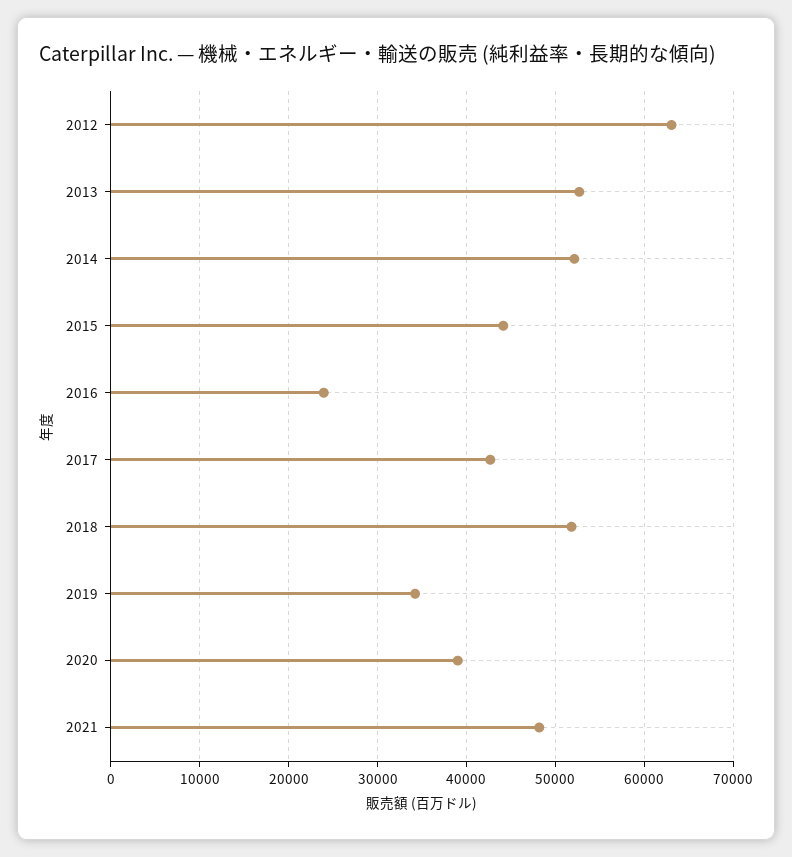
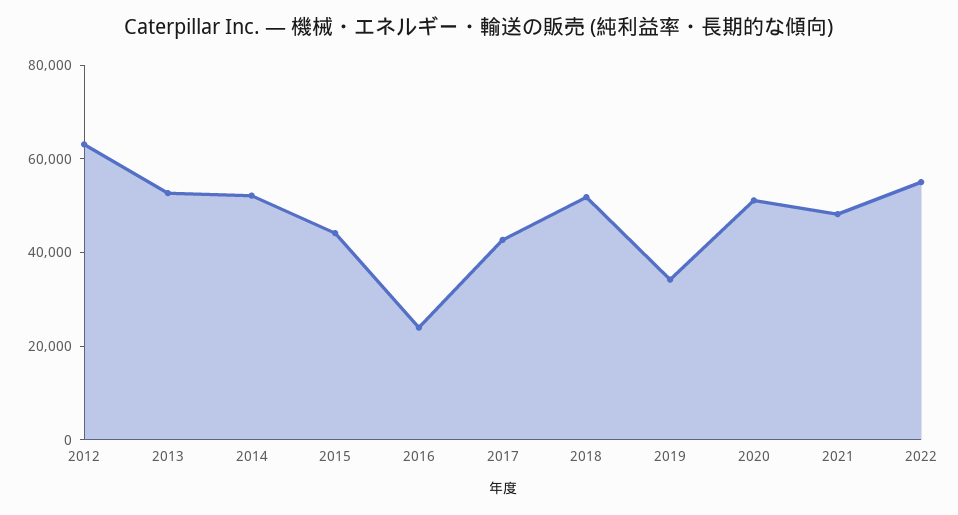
2020: 39000 -> 50000
2022: none -> 55000

